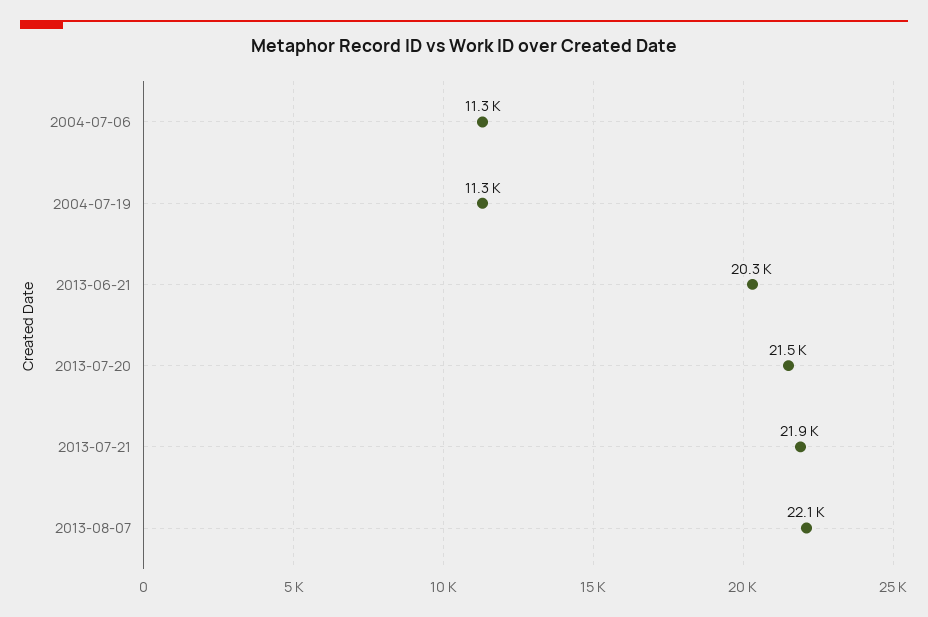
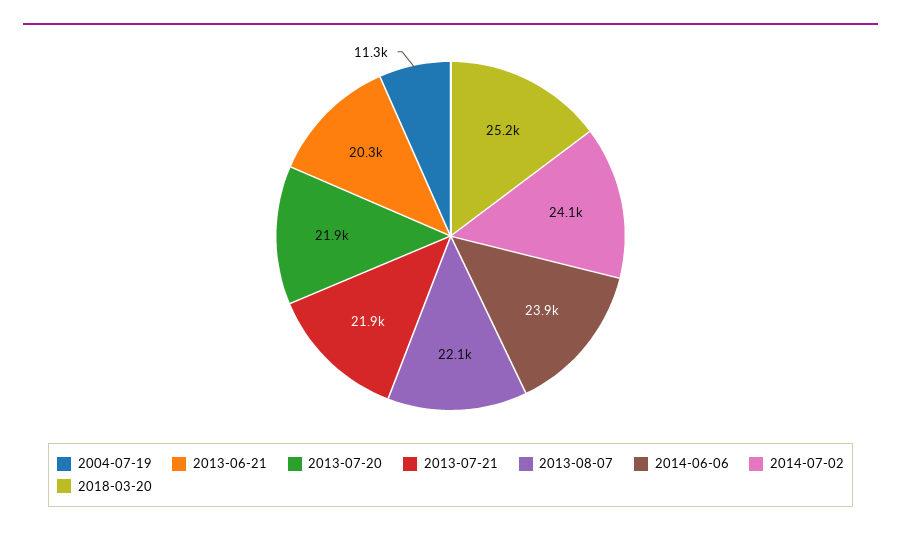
2004-07-06: 11300 -> none
2013-07-20: 21500 -> 21900
2014-06-06: none -> 23900
2014-07-02: none -> 24100
2018-03-20: none -> 25200

